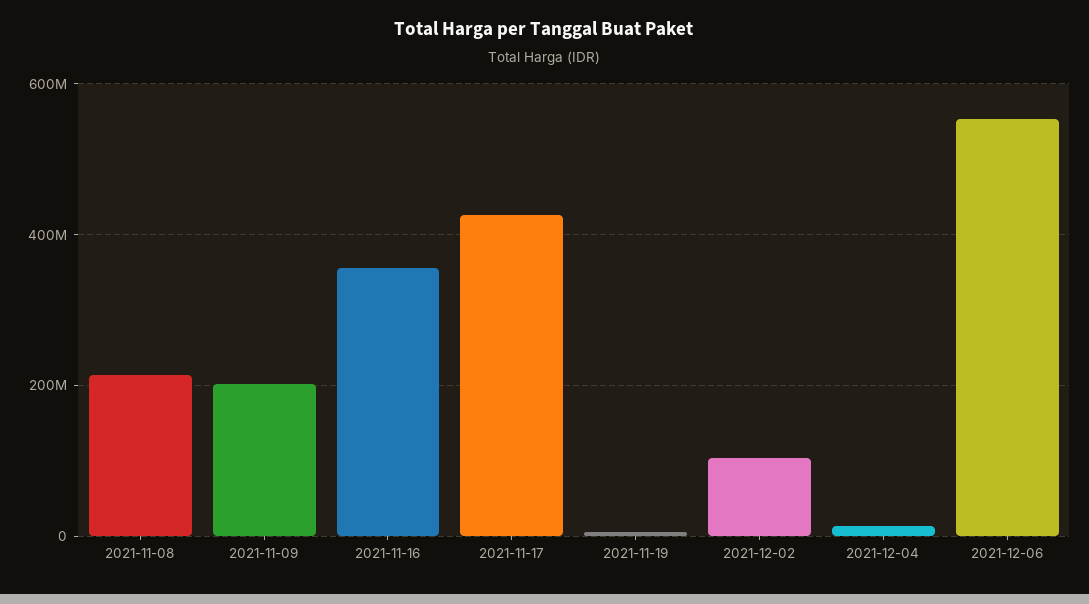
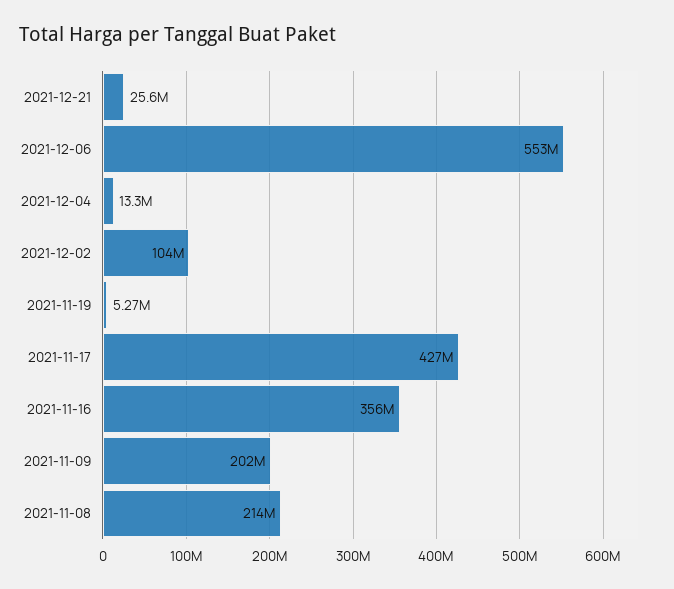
2021-12-21: none -> 25600000

